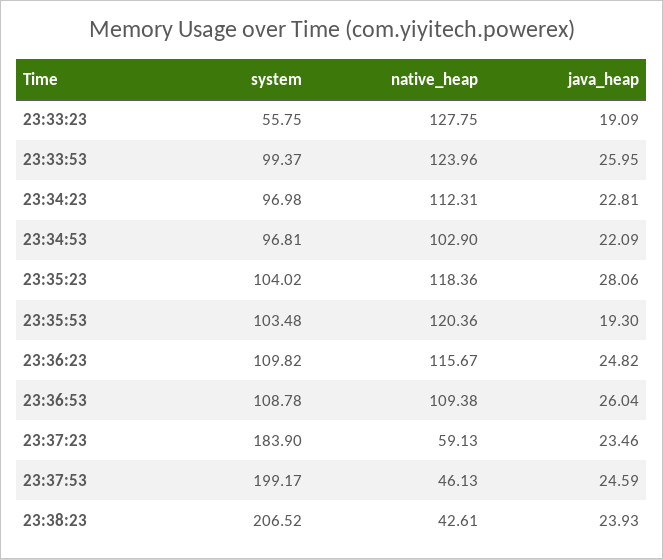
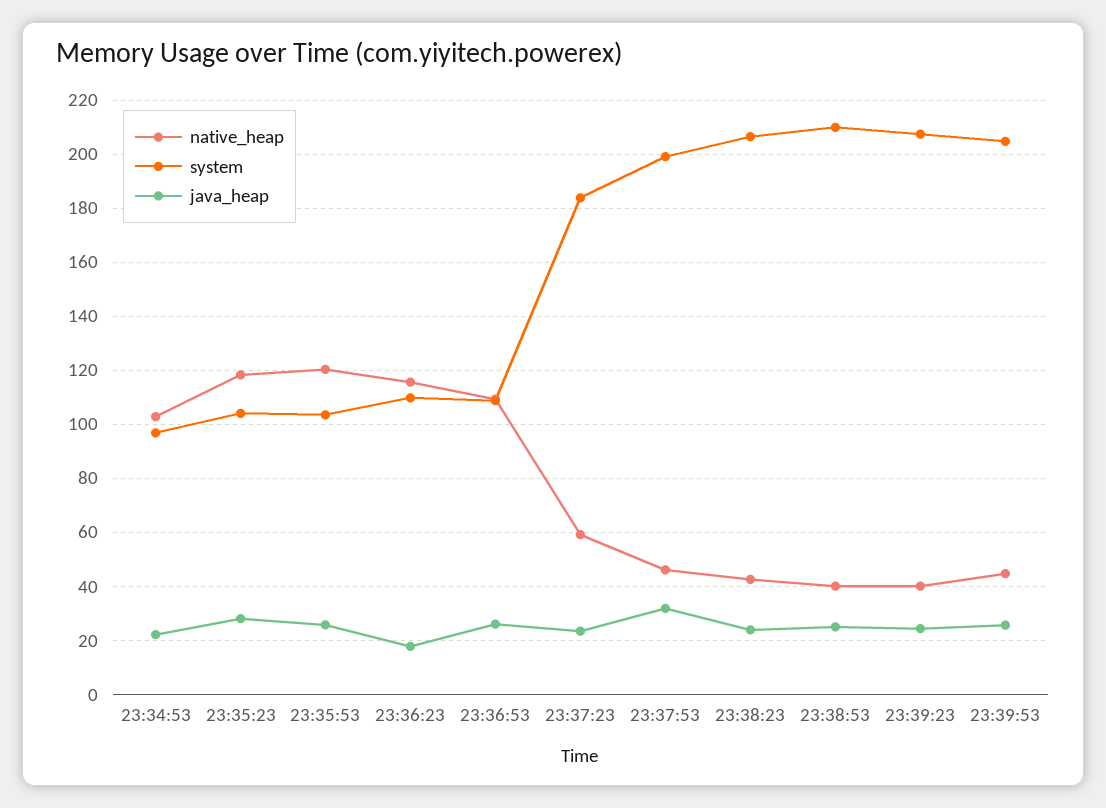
system, 23:33:23: 55.75 -> none
native_heap, 23:33:23: 127.75 -> none
java_heap, 23:33:23: 19.09 -> none
system, 23:33:53: 99.37 -> none
native_heap, 23:33:53: 123.96 -> none
java_heap, 23:33:53: 25.95 -> none
system, 23:34:23: 96.98 -> none
native_heap, 23:34:23: 112.31 -> none
java_heap, 23:34:23: 22.81 -> none
java_heap, 23:35:53: 19.3 -> 25
java_heap, 23:36:23: 24.82 -> 17.5
java_heap, 23:37:53: 24.59 -> 32.5
native_heap, 23:38:53: none -> 40
system, 23:38:53: none -> 210
java_heap, 23:38:53: none -> 25
native_heap, 23:39:23: none -> 40
system, 23:39:23: none -> 207.5
java_heap, 23:39:23: none -> 25
native_heap, 23:39:53: none -> 45
system, 23:39:53: none -> 205
java_heap, 23:39:53: none -> 25

